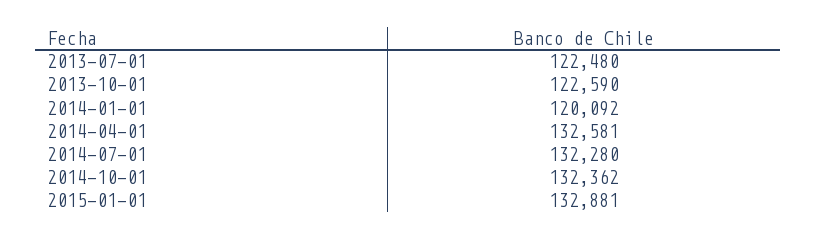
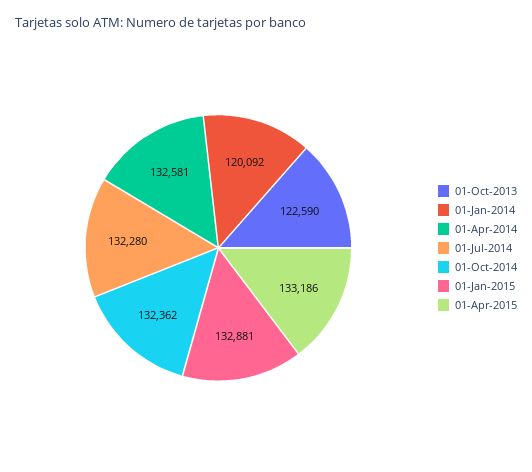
2013-07-01: 122480 -> none
01-Apr-2015: none -> 133186

